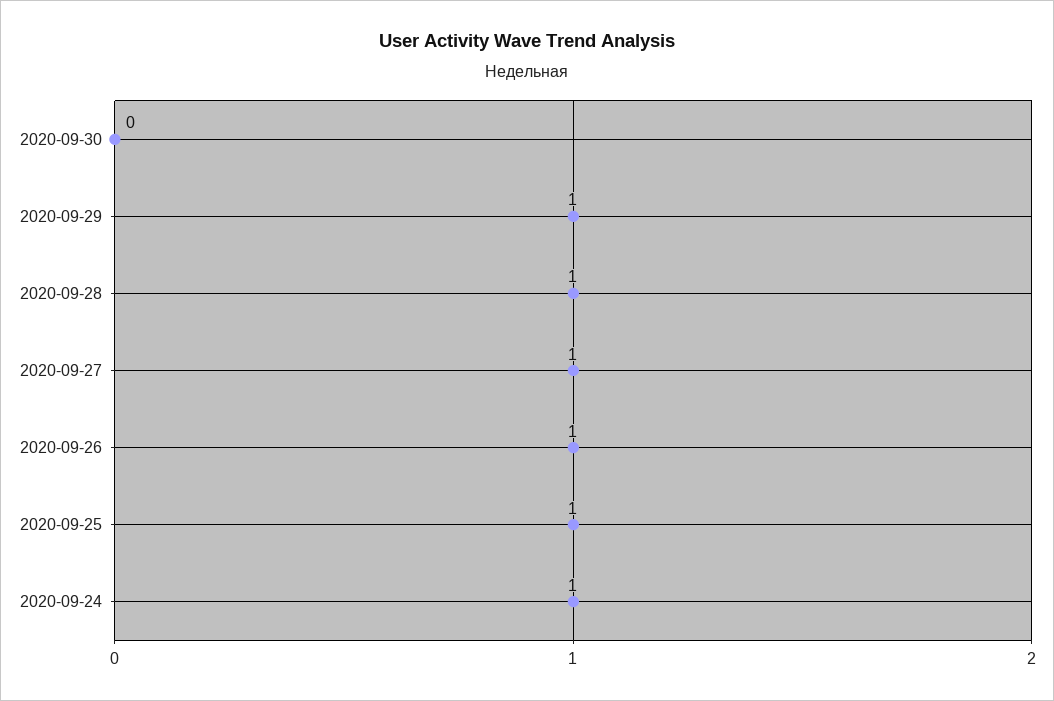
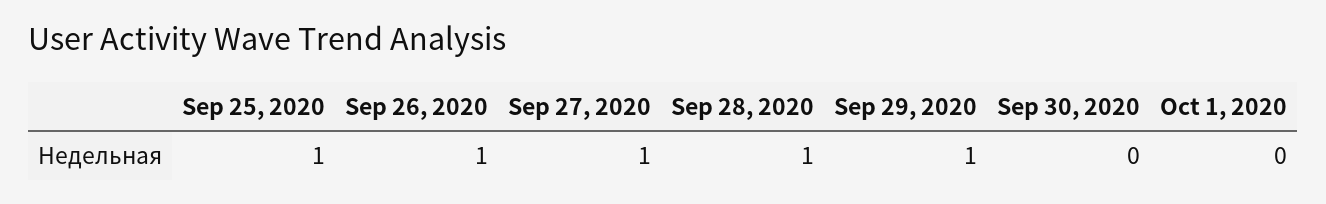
2020-09-24: 1 -> none
Oct 1, 2020: none -> 0

